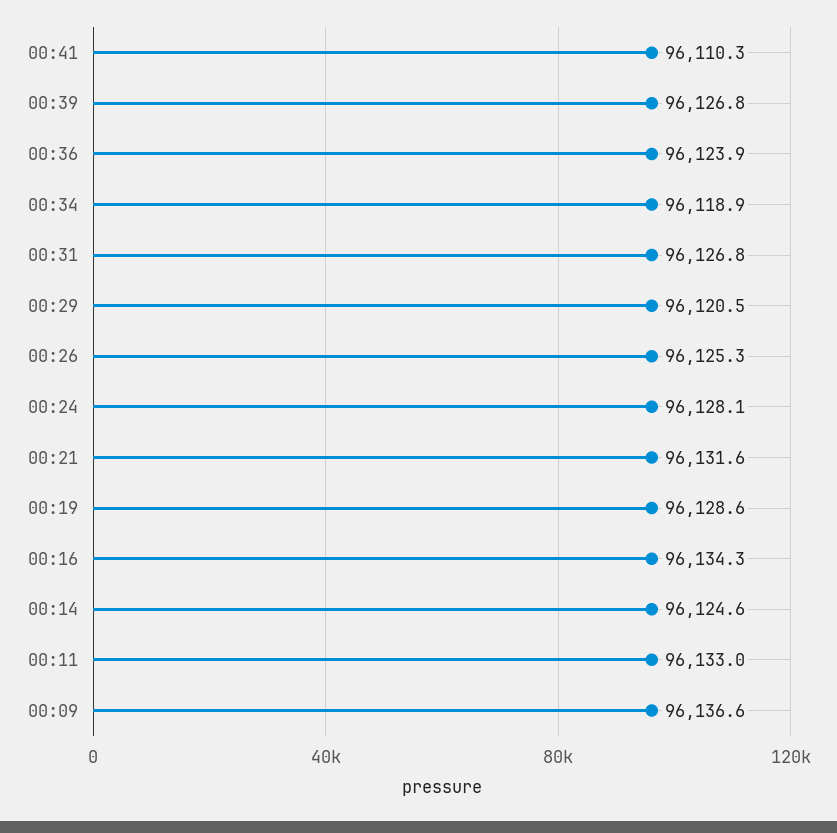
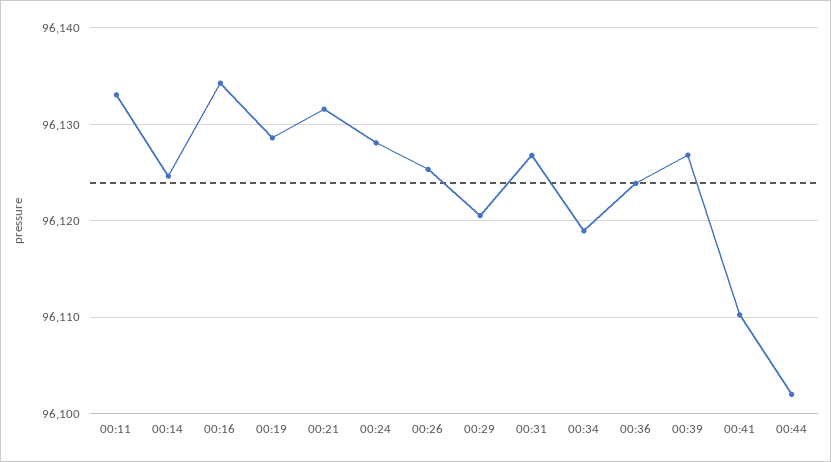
00:09: 96136.6 -> none
00:44: none -> 96102

